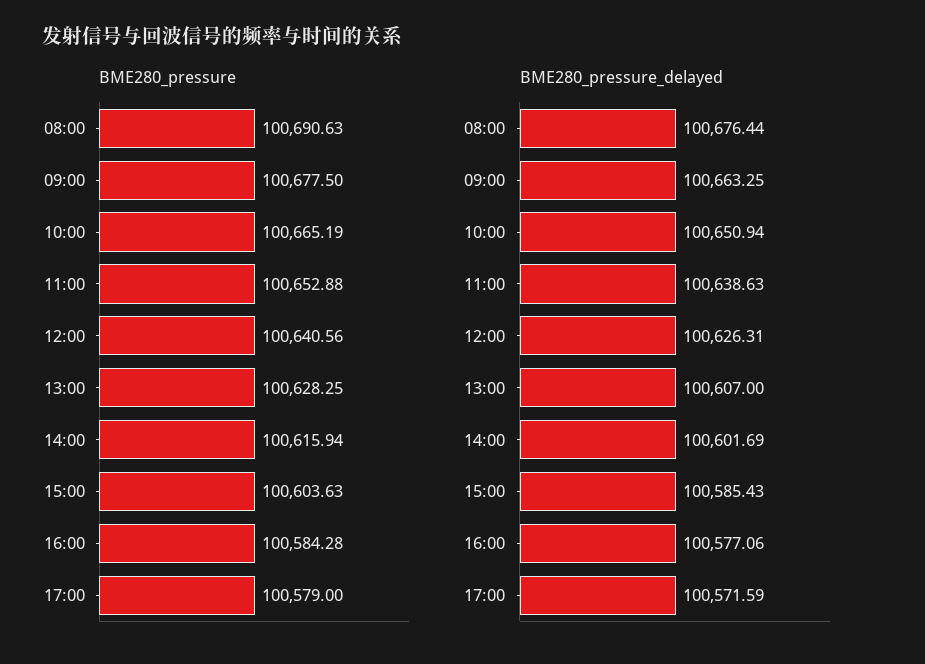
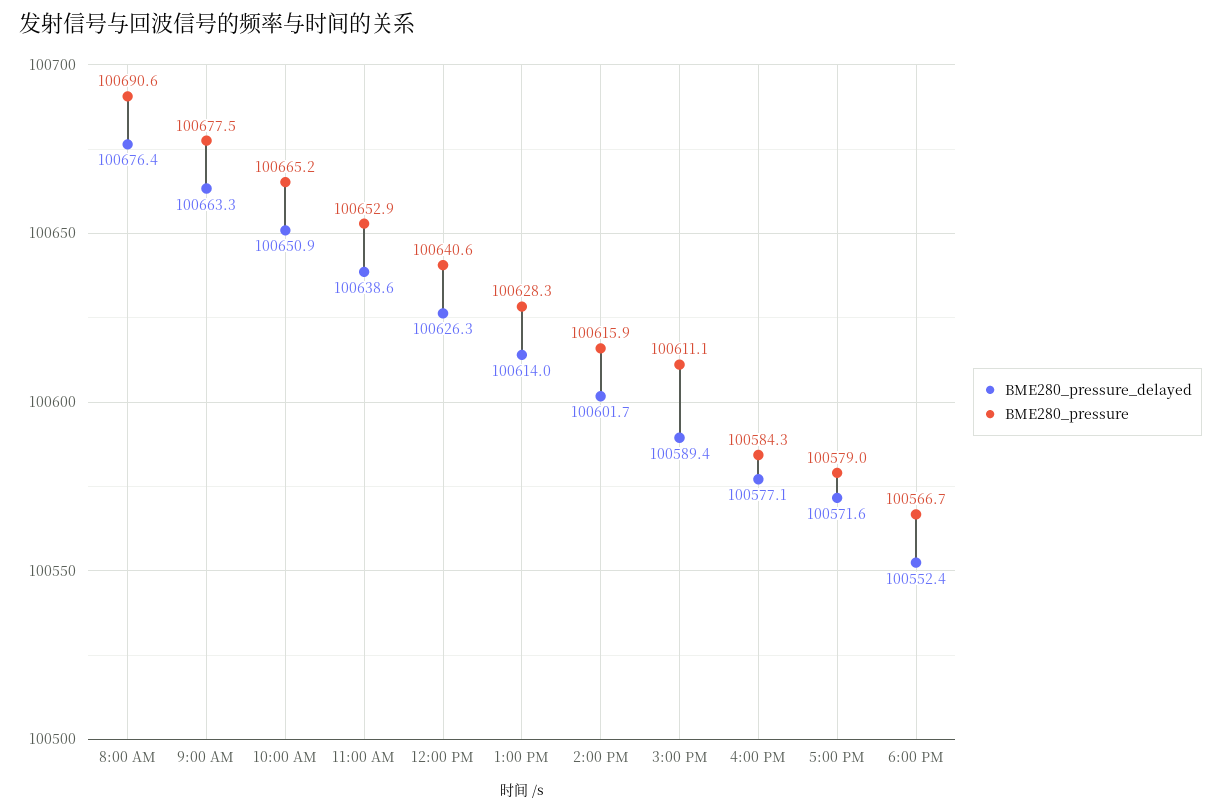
BME280_pressure, 15:00: 100603.63 -> 100611.1
BME280_pressure_delayed, 13:00: 100607 -> 100614
BME280_pressure_delayed, 15:00: 100585.43 -> 100589.4
BME280_pressure_delayed, 6:00 PM: none -> 100552.4
BME280_pressure, 6:00 PM: none -> 100566.7

